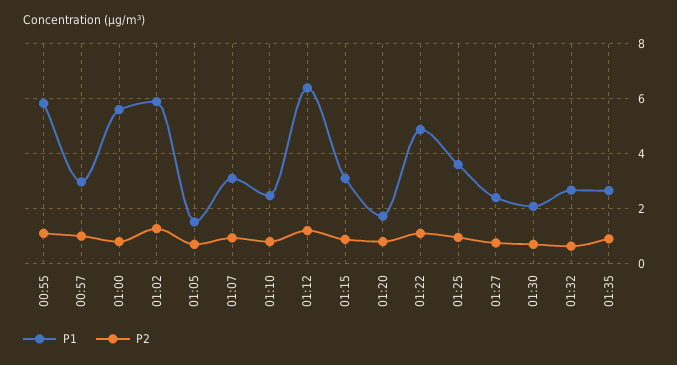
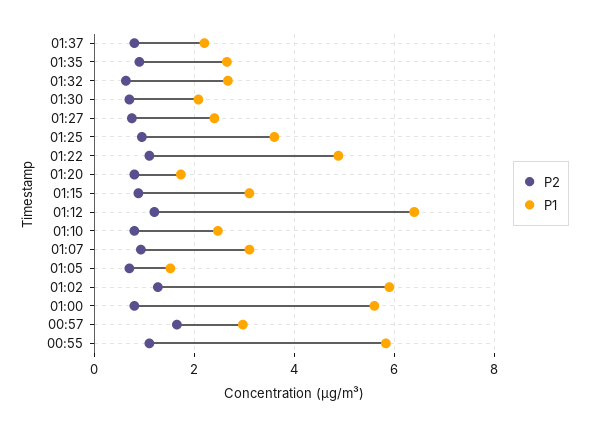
P2, 00:57: 1 -> 1.6
P2, 01:37: none -> 0.8
P1, 01:37: none -> 2.2

